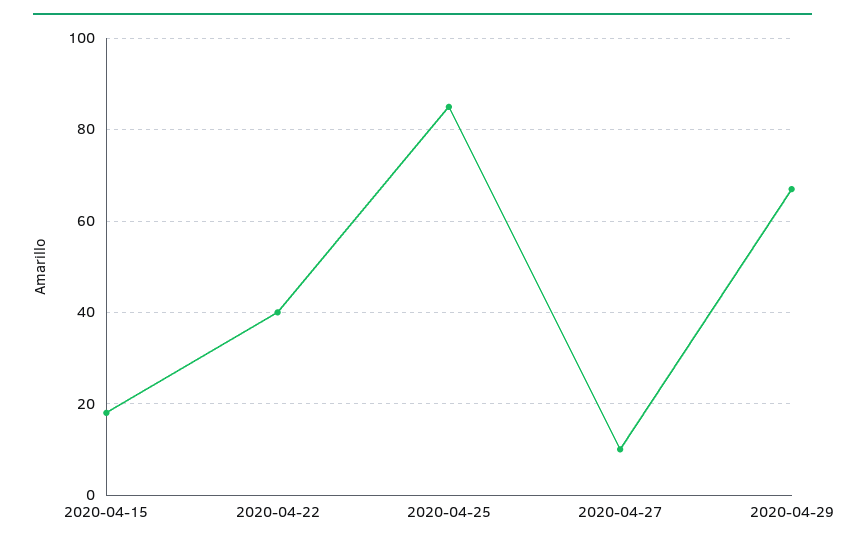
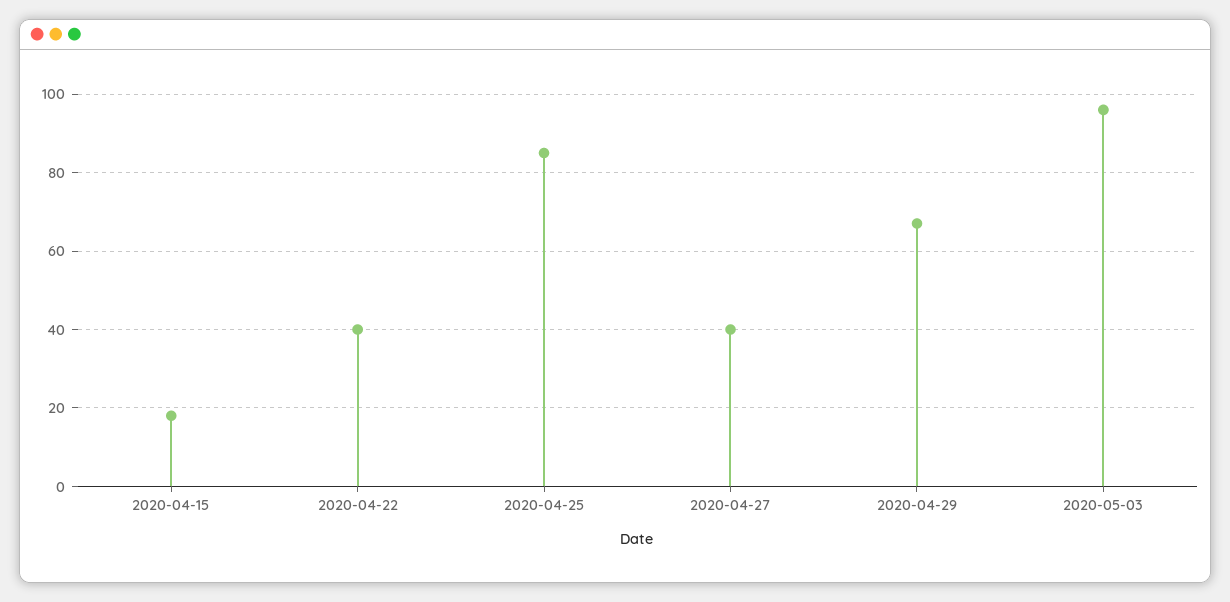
2020-04-27: 10 -> 40
2020-05-03: none -> 95

